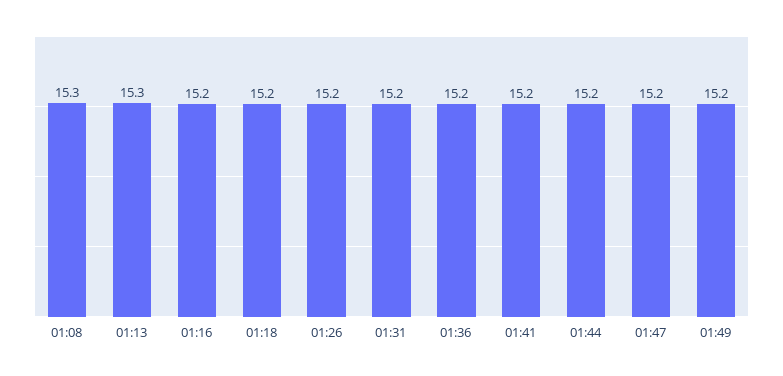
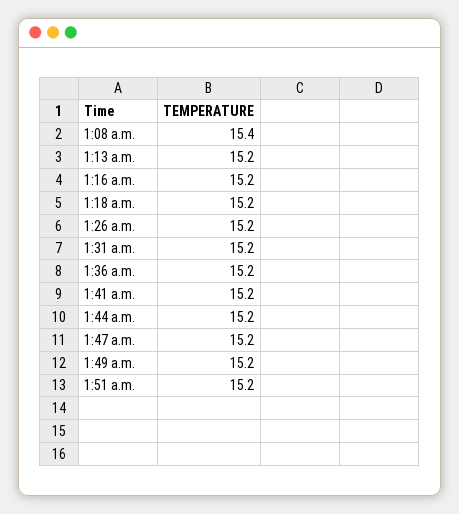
01:08: 15.3 -> 15.4
01:13: 15.3 -> 15.2
1:51 a.m.: none -> 15.2

